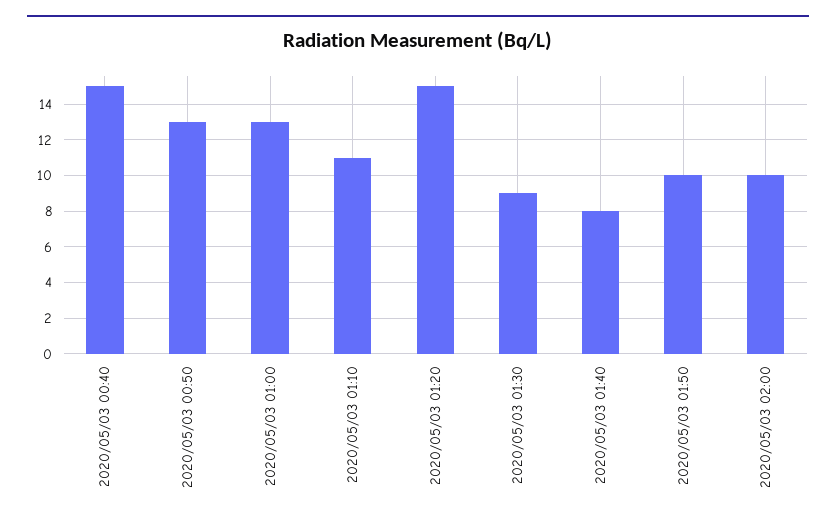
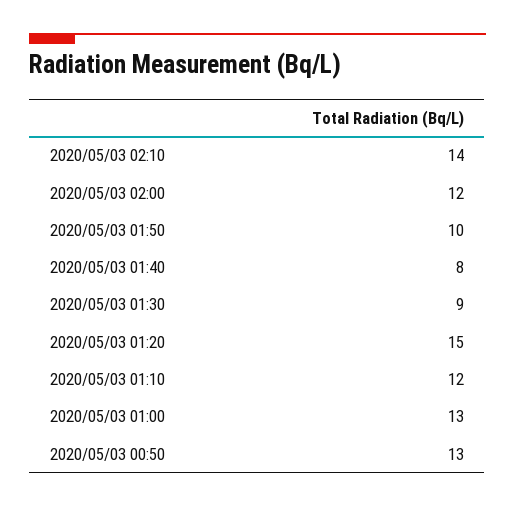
2020/05/03 00:40: 15 -> none
2020/05/03 01:10: 11 -> 12
2020/05/03 02:00: 10 -> 12
2020/05/03 02:10: none -> 14

